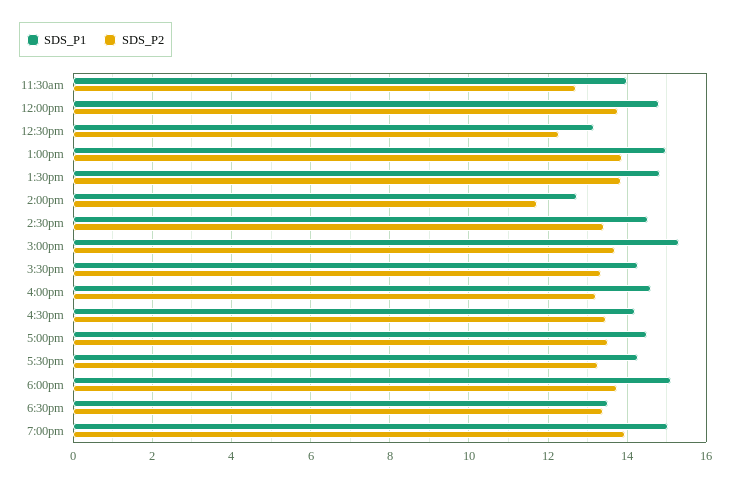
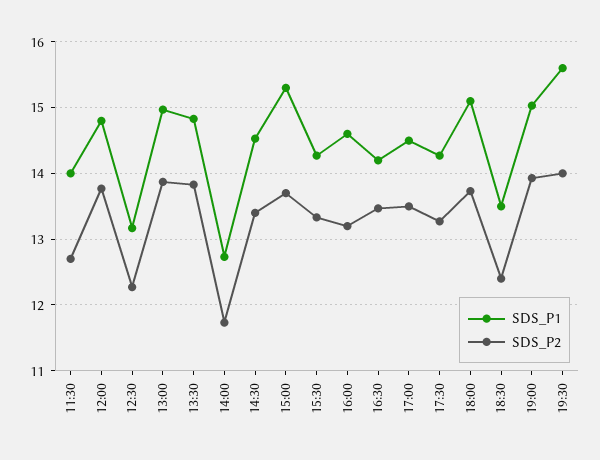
SDS_P2, 6:30pm: 13.4 -> 12.4
SDS_P1, 19:30: none -> 15.6
SDS_P2, 19:30: none -> 14

